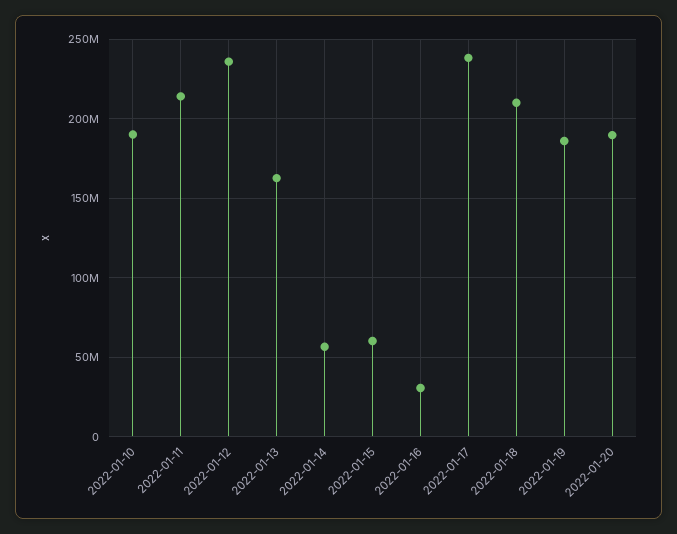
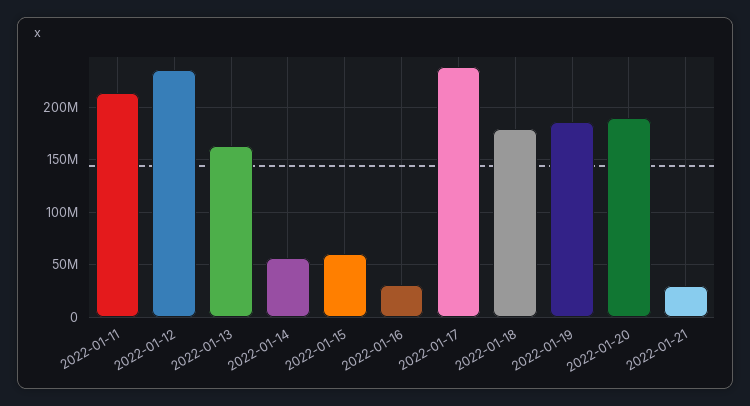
2022-01-10: 190000000 -> none
2022-01-18: 210000000 -> 180000000
2022-01-21: none -> 30000000

